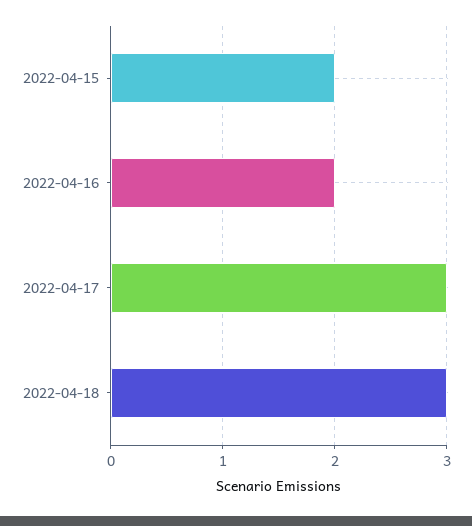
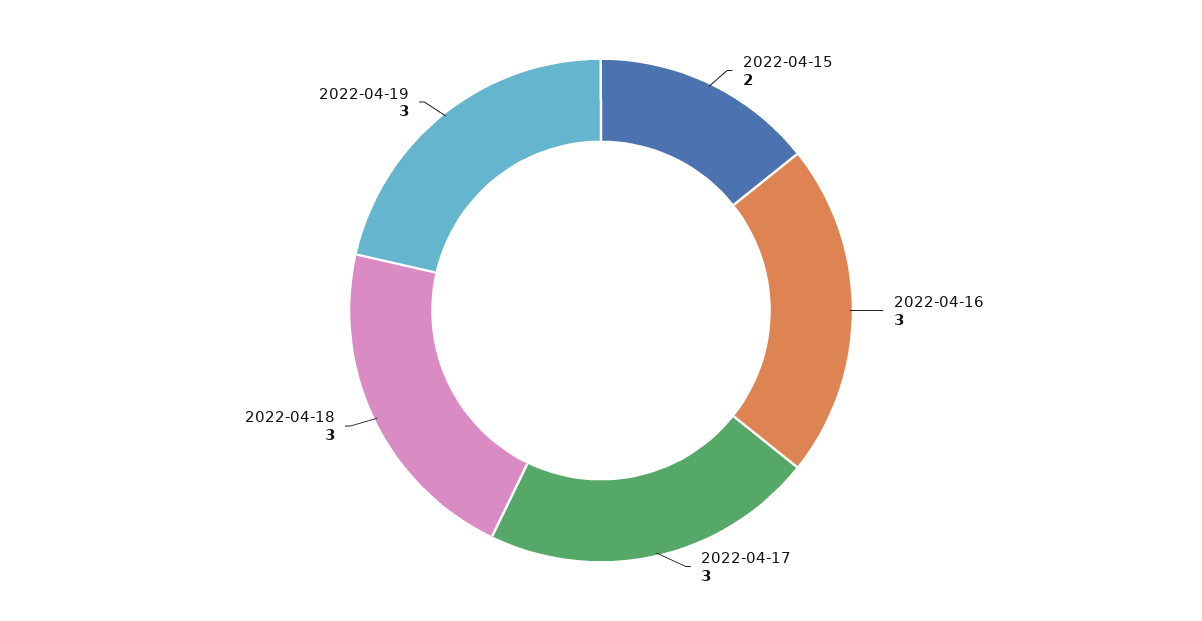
2022-04-16: 2 -> 3
2022-04-19: none -> 3

